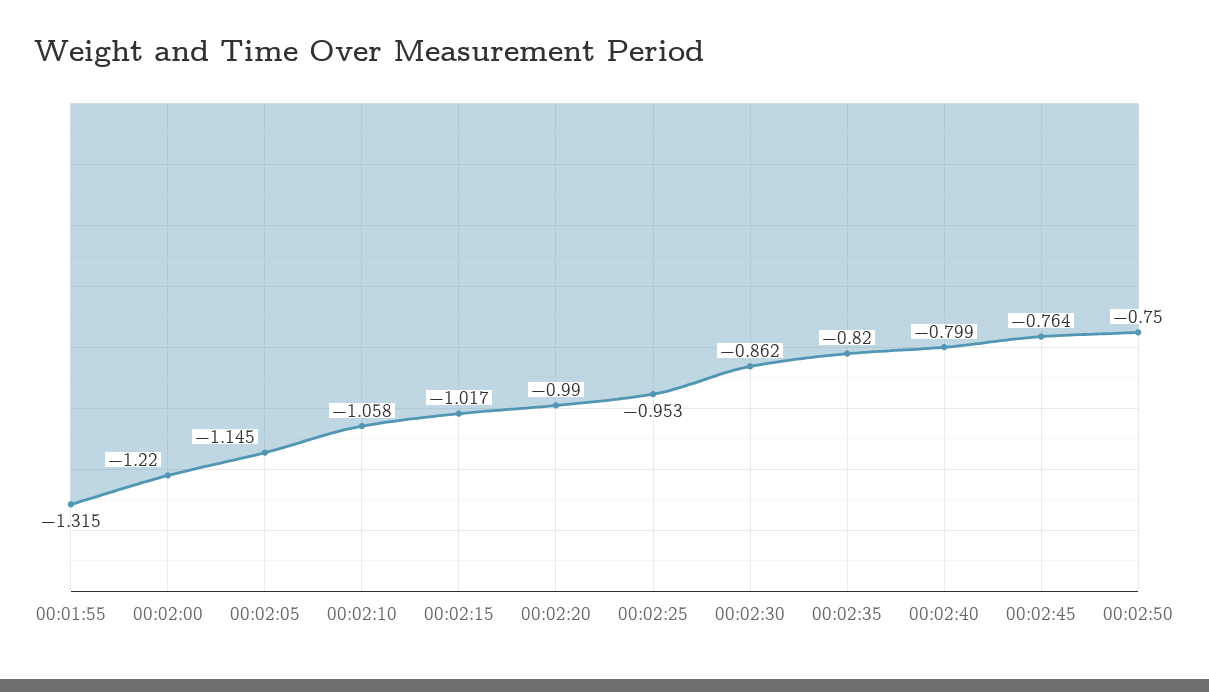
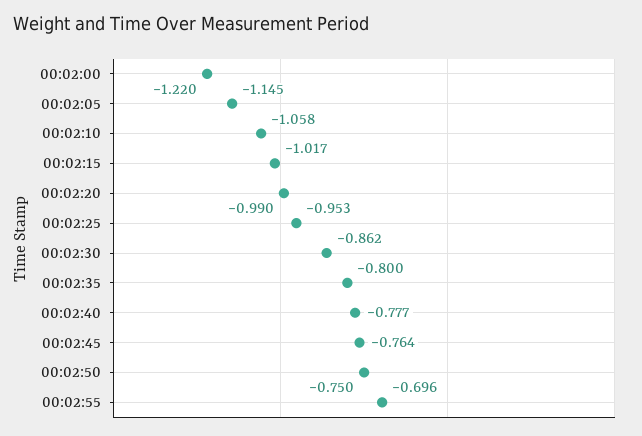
00:01:55: -1.315 -> none
00:02:35: -0.82 -> -0.8
00:02:40: -0.799 -> -0.777
00:02:55: none -> -0.696

